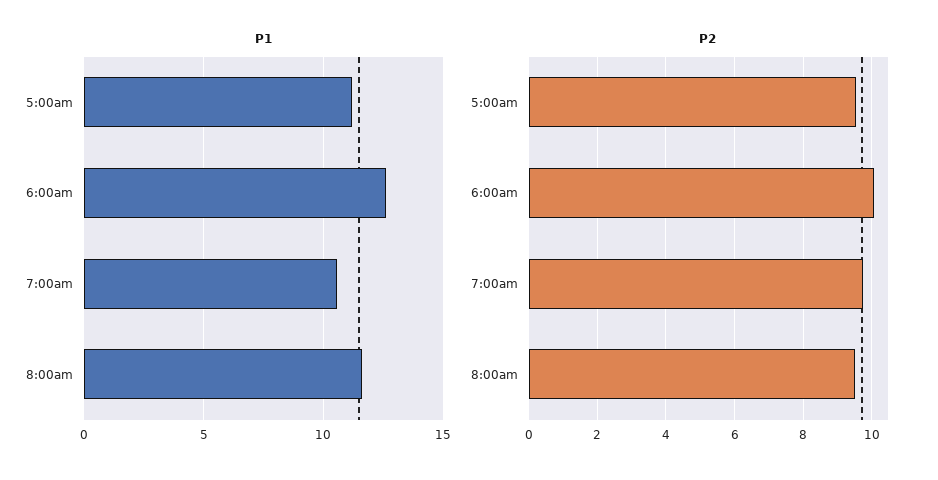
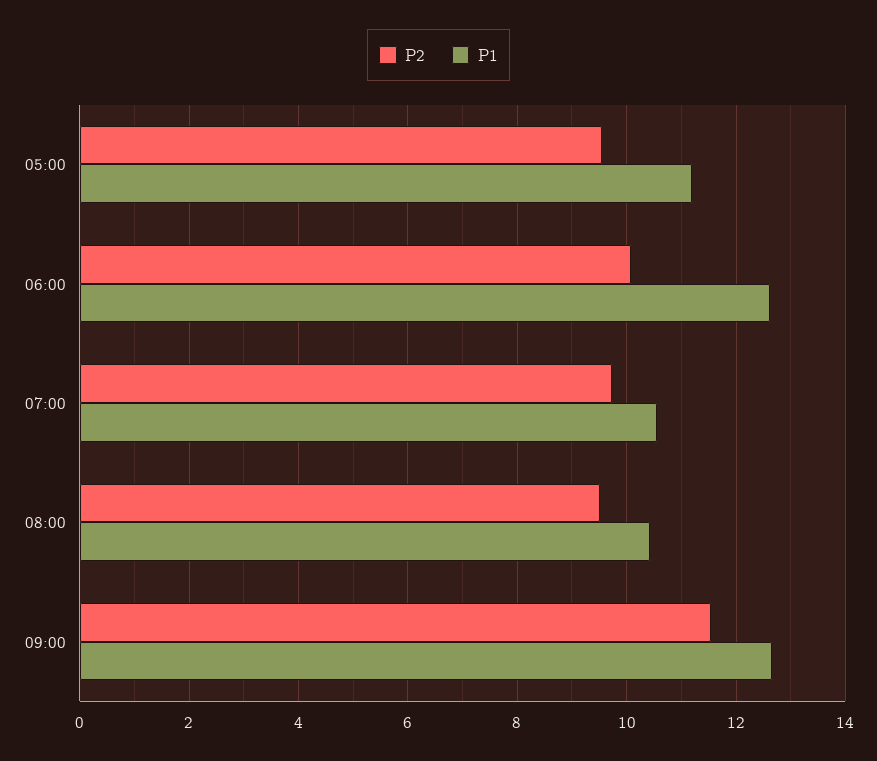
P1, 8:00am: 11.5 -> 10.4
P2, 09:00: none -> 11.6
P1, 09:00: none -> 12.6

